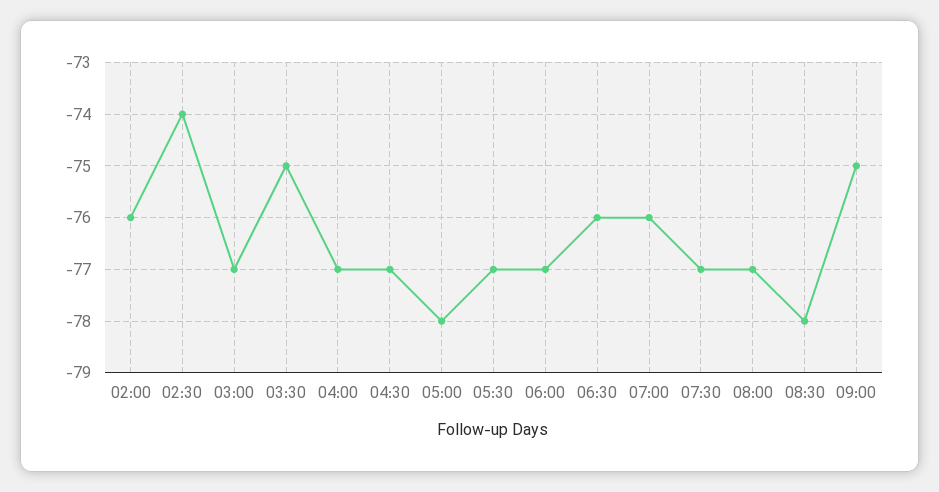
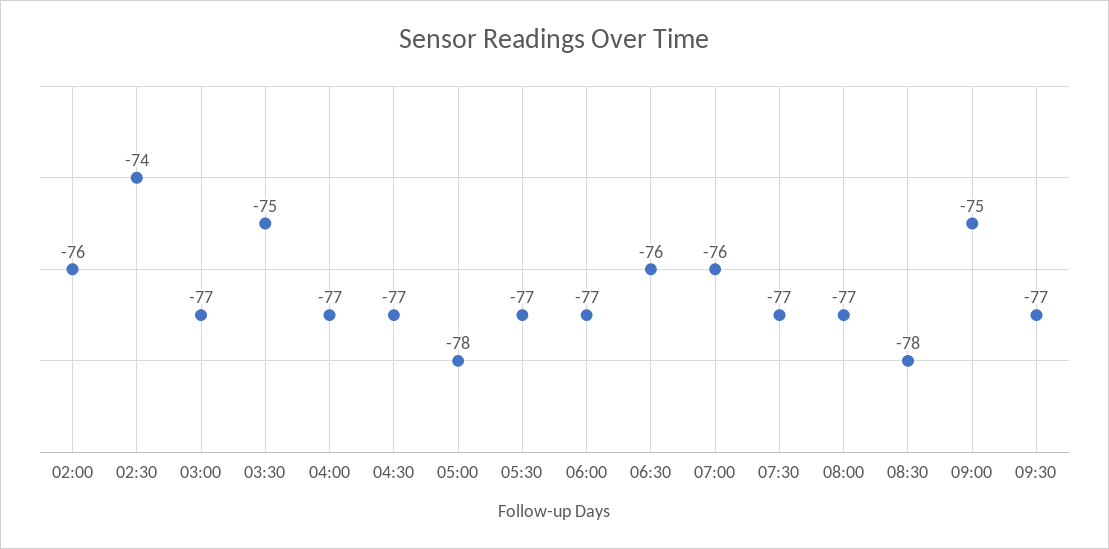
09:30: none -> -77

